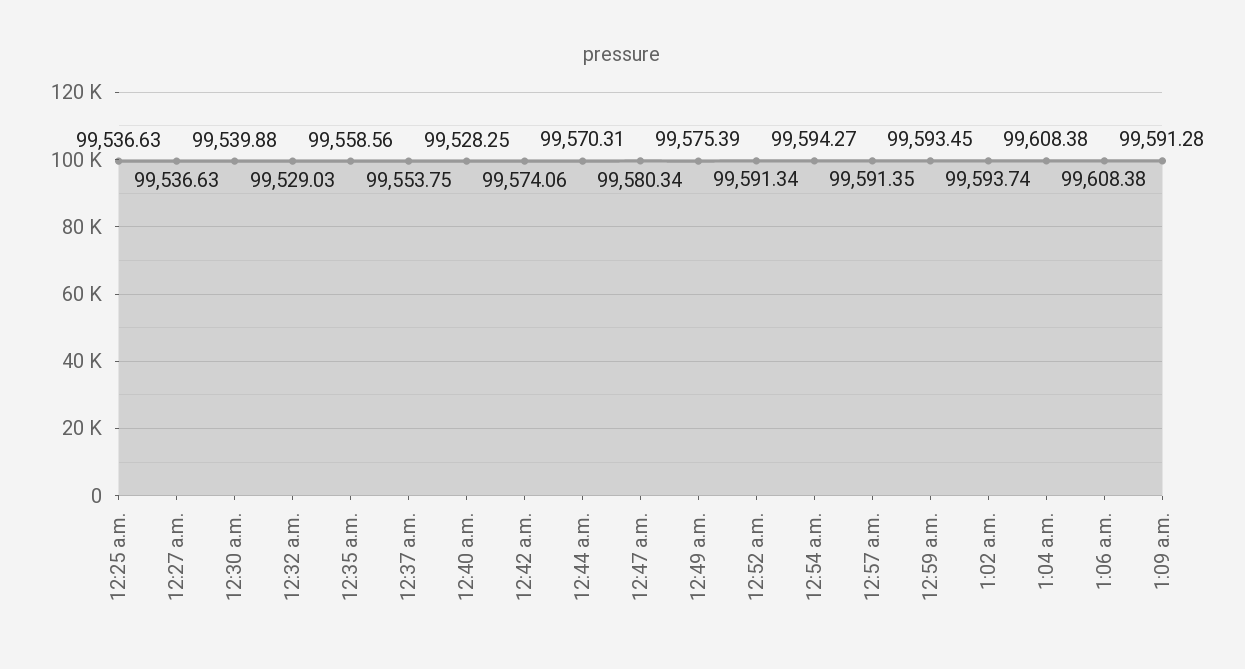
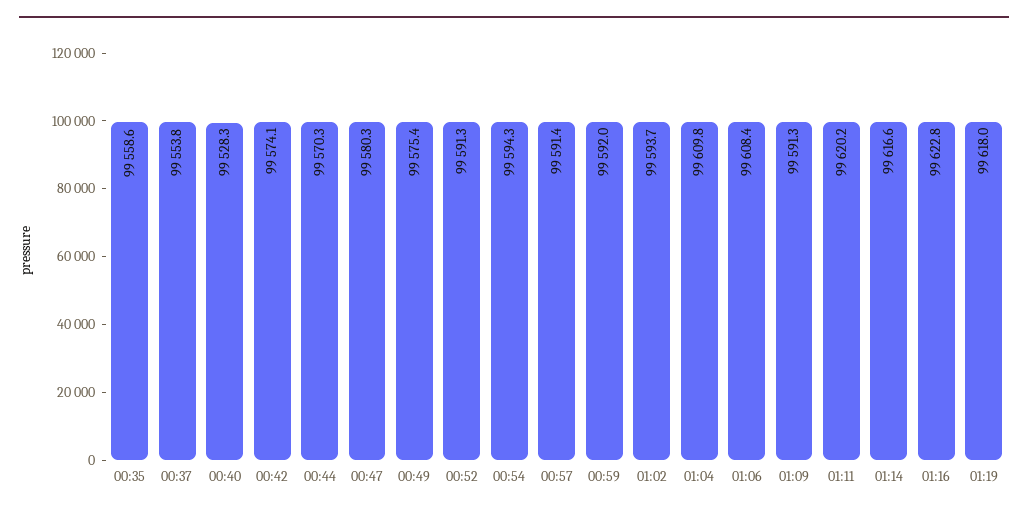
12:25 a.m.: 99536.63 -> none
12:27 a.m.: 99536.63 -> none
12:30 a.m.: 99539.88 -> none
12:32 a.m.: 99529.03 -> none
12:59 a.m.: 99593.45 -> 99592
1:04 a.m.: 99608.38 -> 99609.8
01:11: none -> 99620.2
01:14: none -> 99616.6
01:16: none -> 99622.8
01:19: none -> 99618

